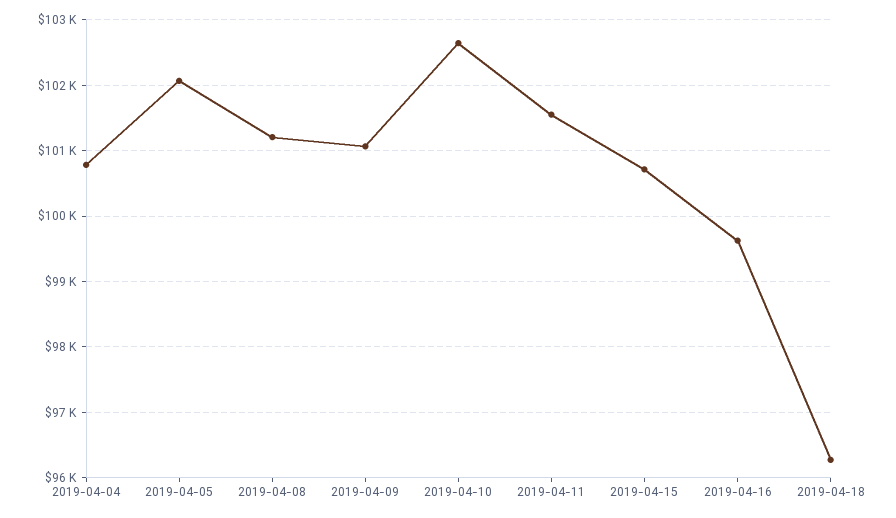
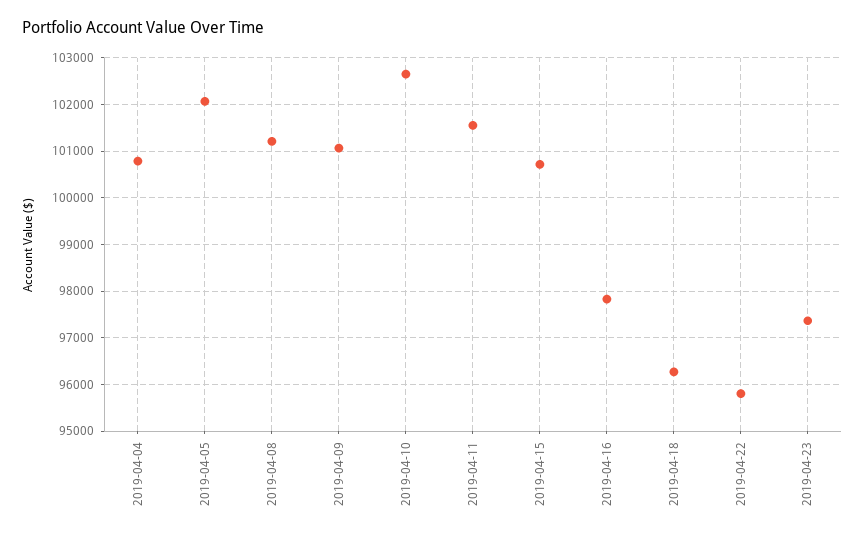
2019-04-16: 99600 -> 97800
2019-04-22: none -> 95800
2019-04-23: none -> 97400

